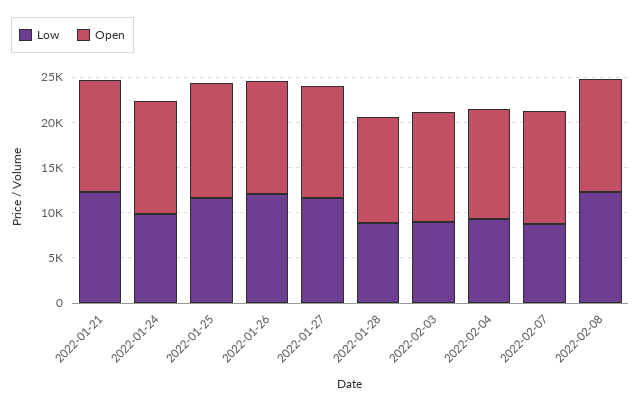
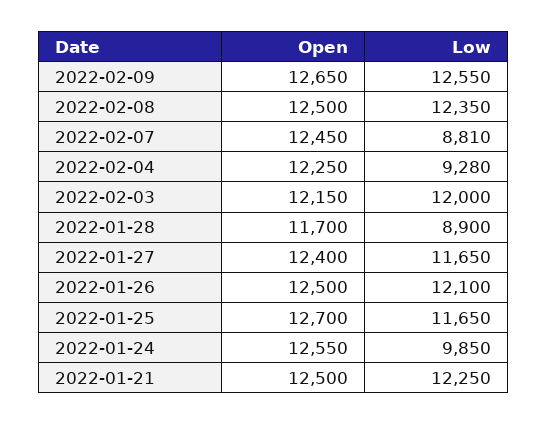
Low, 2022-02-03: 9000 -> 12000
Open, 2022-02-09: none -> 12650
Low, 2022-02-09: none -> 12550

